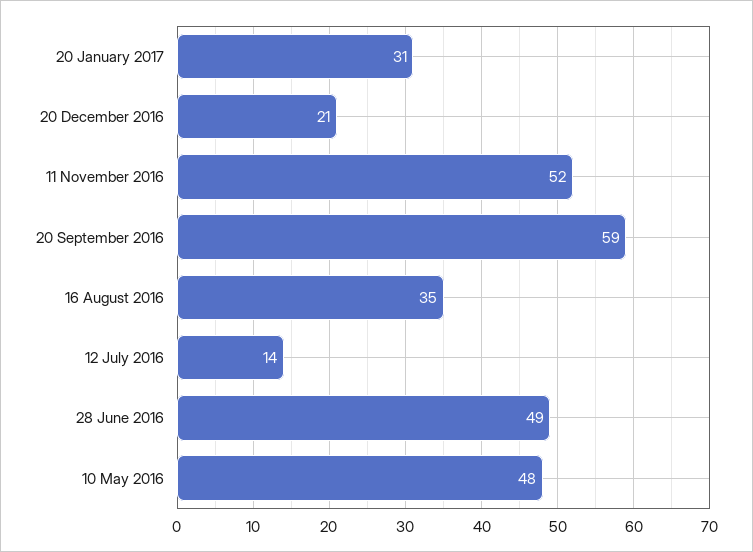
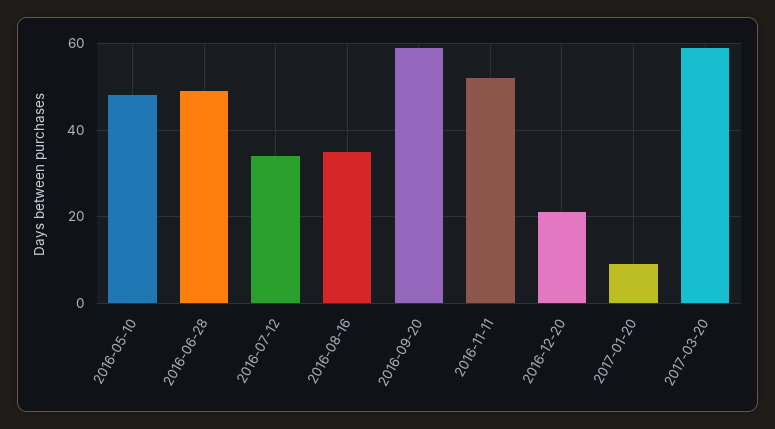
20 January 2017: 31 -> 10
12 July 2016: 14 -> 35
2017-03-20: none -> 60

